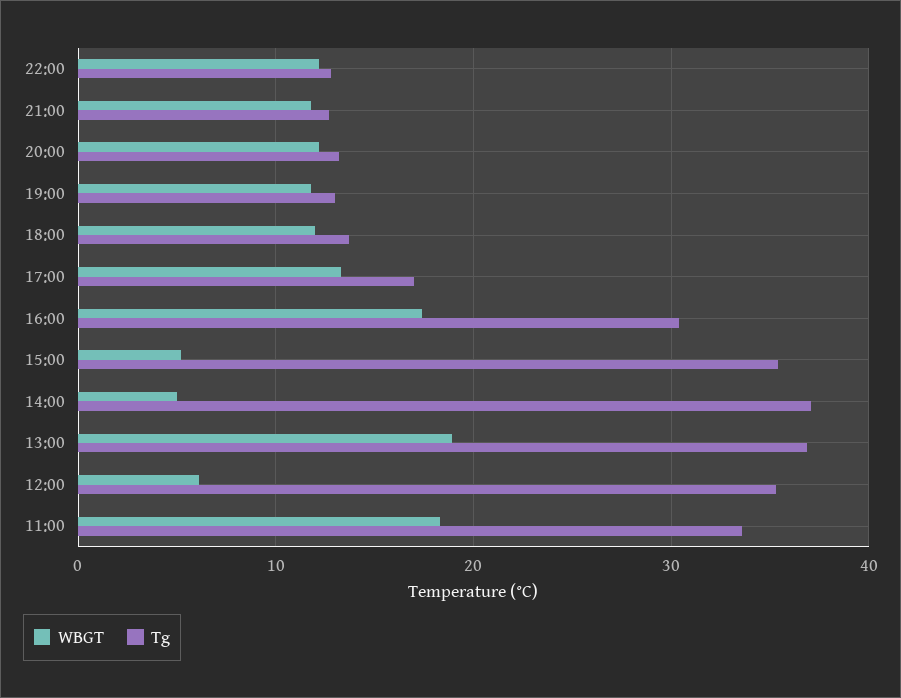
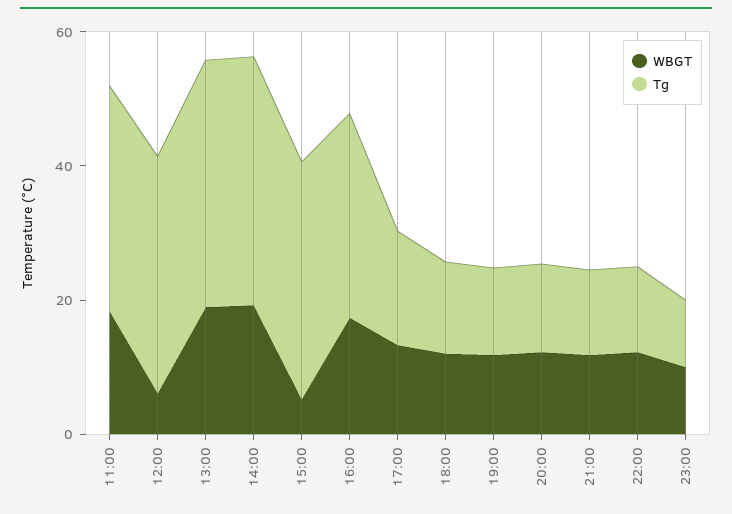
WBGT, 14:00: 5 -> 20
WBGT, 23:00: none -> 10
Tg, 23:00: none -> 10

